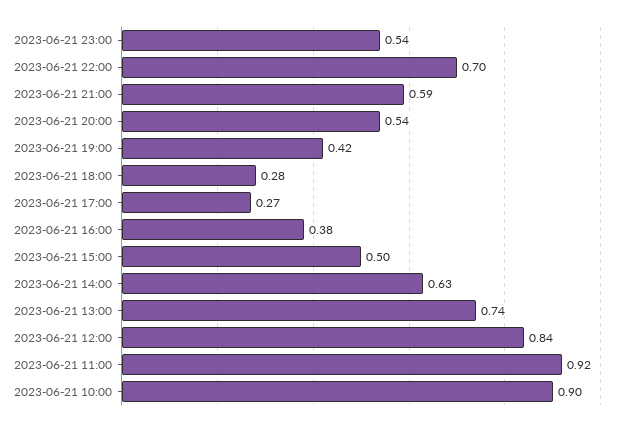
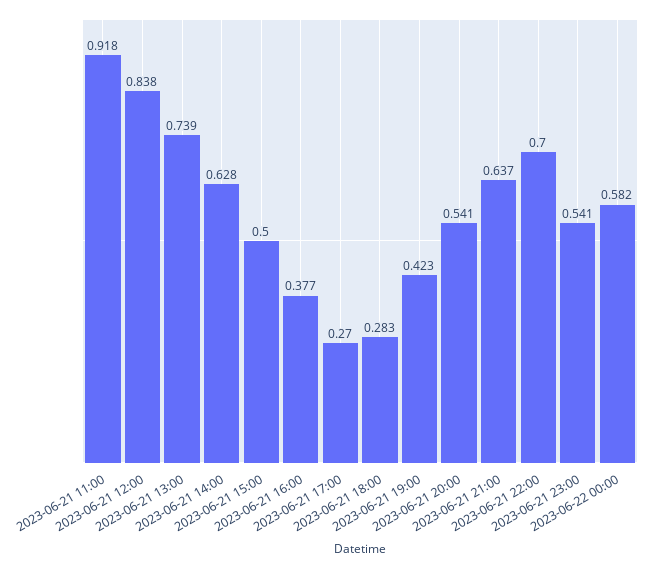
2023-06-21 21:00: 0.59 -> 0.637
2023-06-21 10:00: 0.9 -> none
2023-06-22 00:00: none -> 0.582

